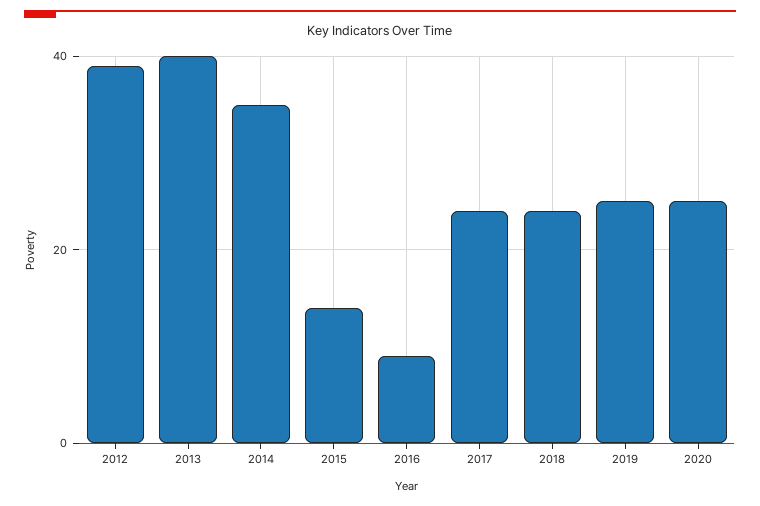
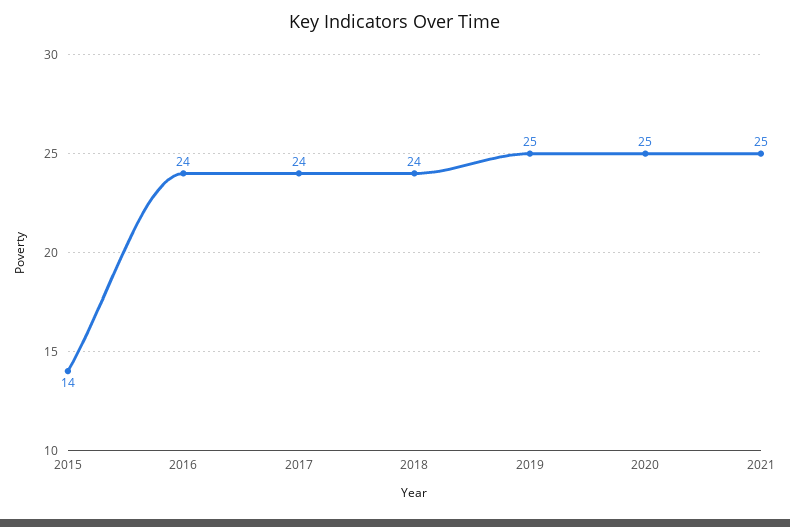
2012: 40 -> none
2013: 40 -> none
2014: 35 -> none
2016: 10 -> 24
2021: none -> 25

